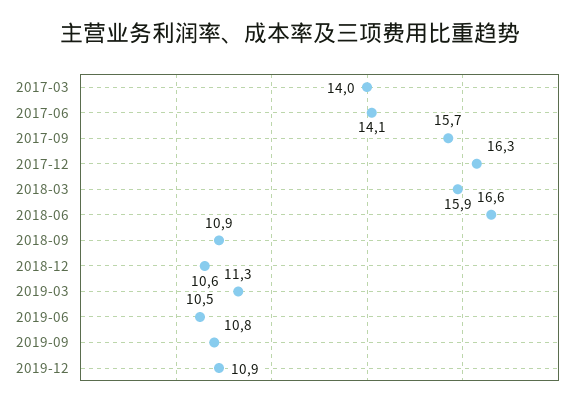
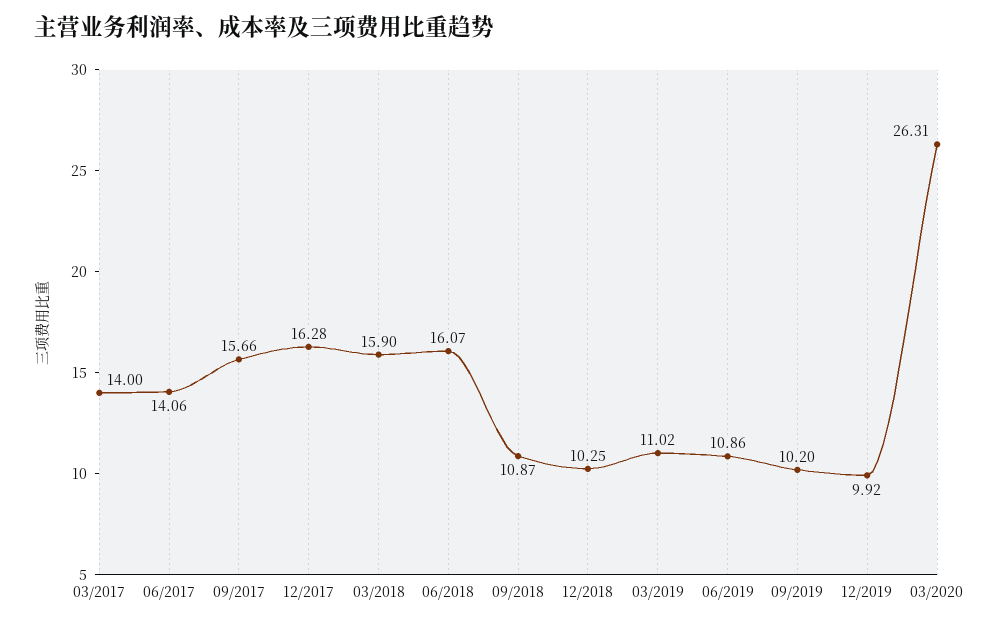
2018-06: 16.6 -> 16.07
2018-12: 10.6 -> 10.25
2019-03: 11.3 -> 11.02
2019-06: 10.5 -> 10.86
2019-09: 10.8 -> 10.2
2019-12: 10.9 -> 9.92
03/2020: none -> 26.31

